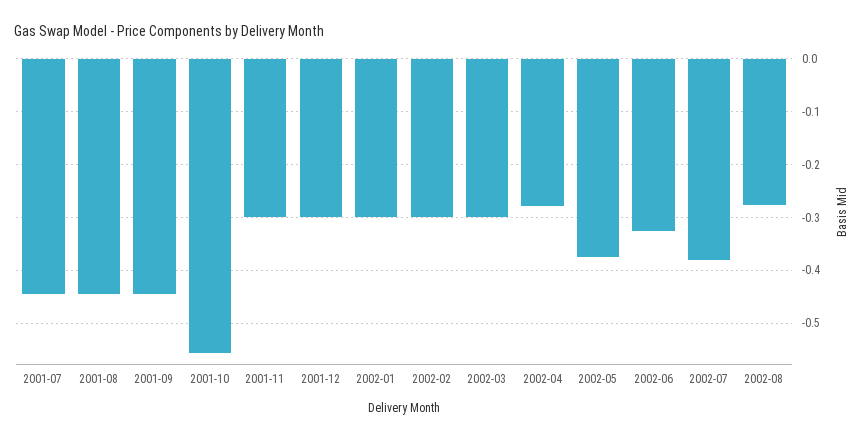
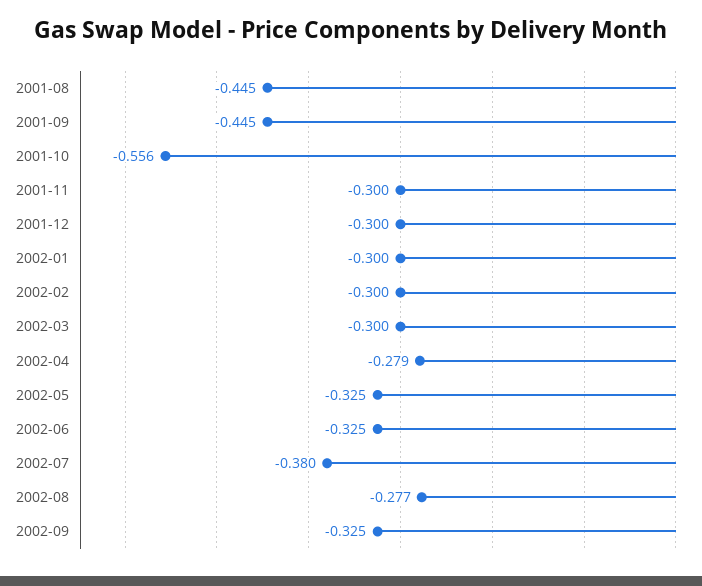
2001-07: -0.44 -> none
2002-05: -0.38 -> -0.325
2002-09: none -> -0.325

